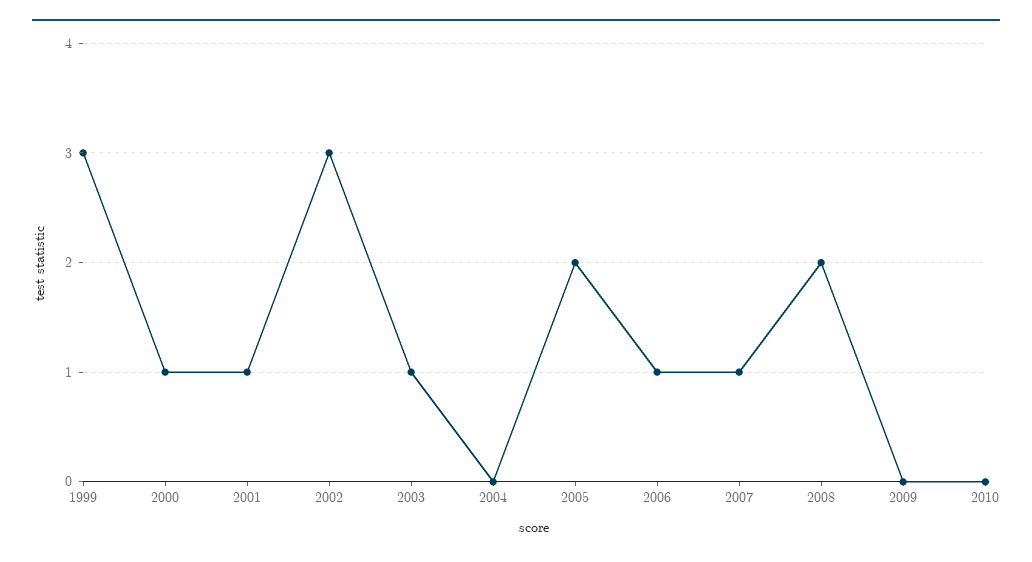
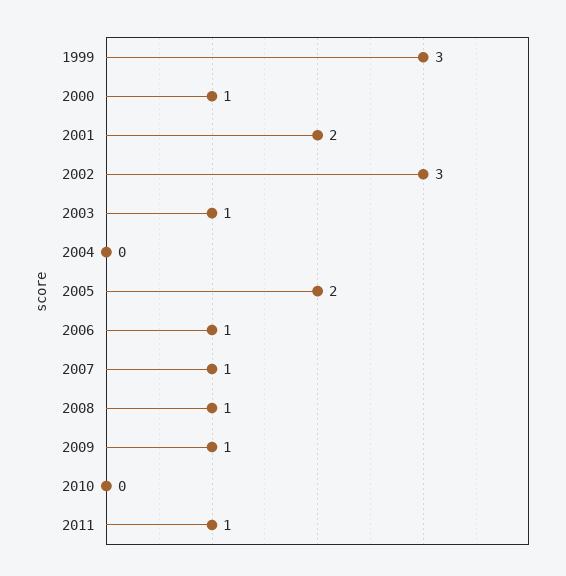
2001: 1 -> 2
2008: 2 -> 1
2009: 0 -> 1
2011: none -> 1

